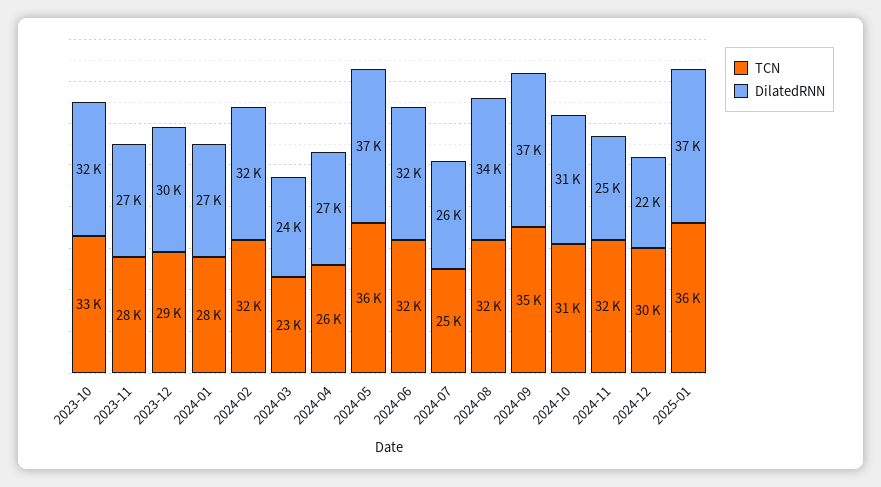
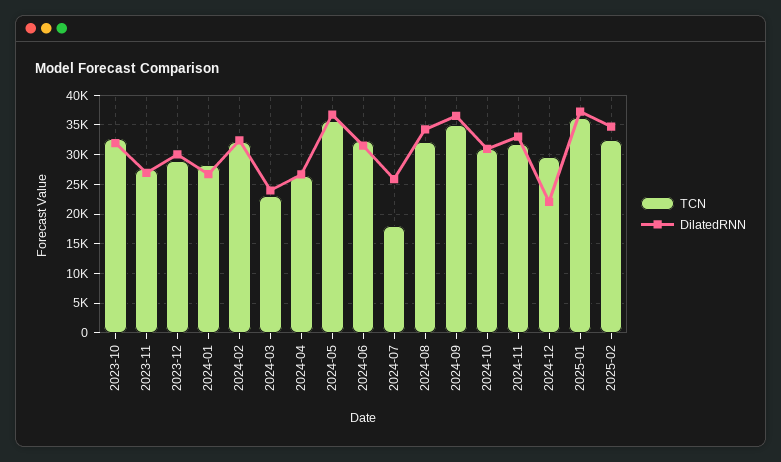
TCN, 2024-07: 25000 -> 17500
DilatedRNN, 2024-11: 25000 -> 32500
TCN, 2025-02: none -> 32500
DilatedRNN, 2025-02: none -> 35000

